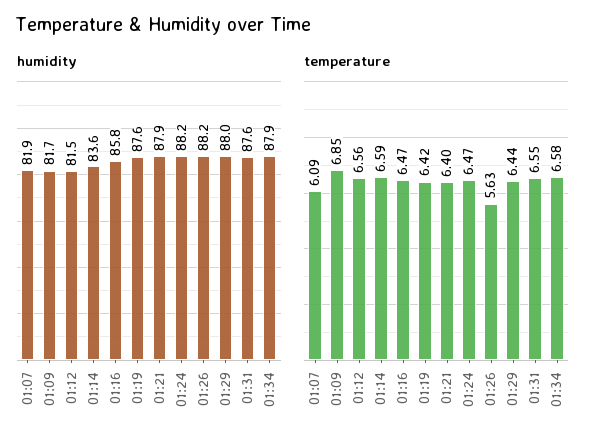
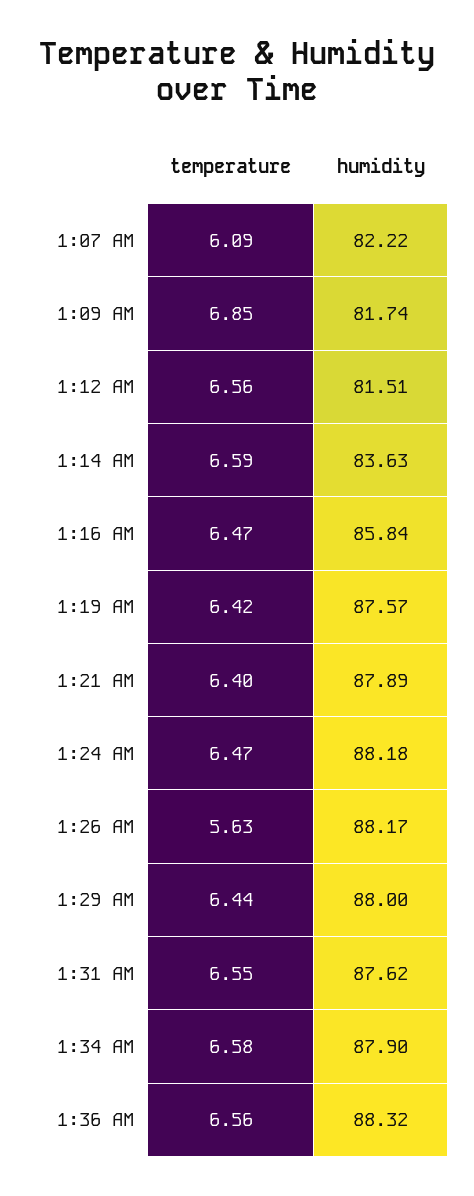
humidity, 01:07: 81.9 -> 82.22
temperature, 1:36 AM: none -> 6.56
humidity, 1:36 AM: none -> 88.32

